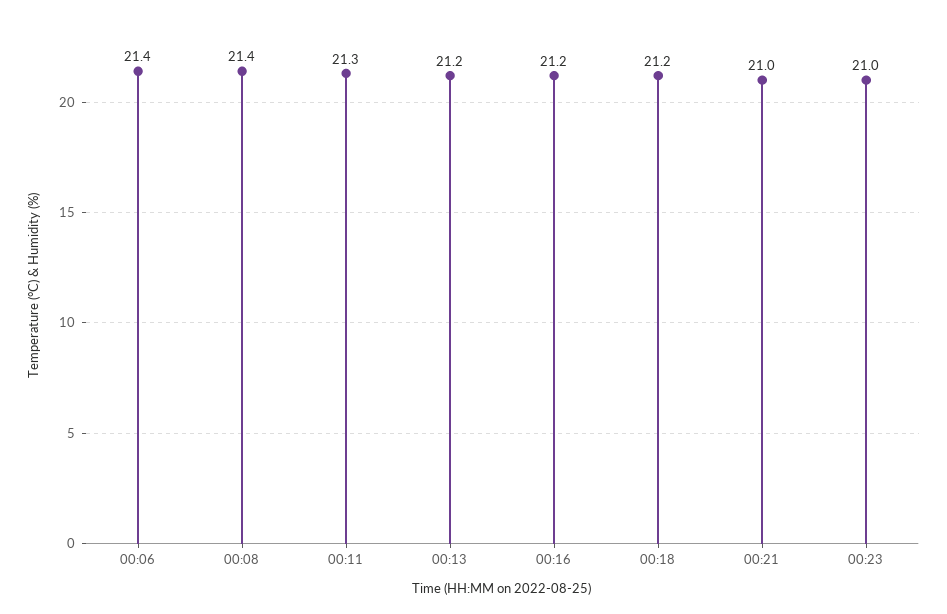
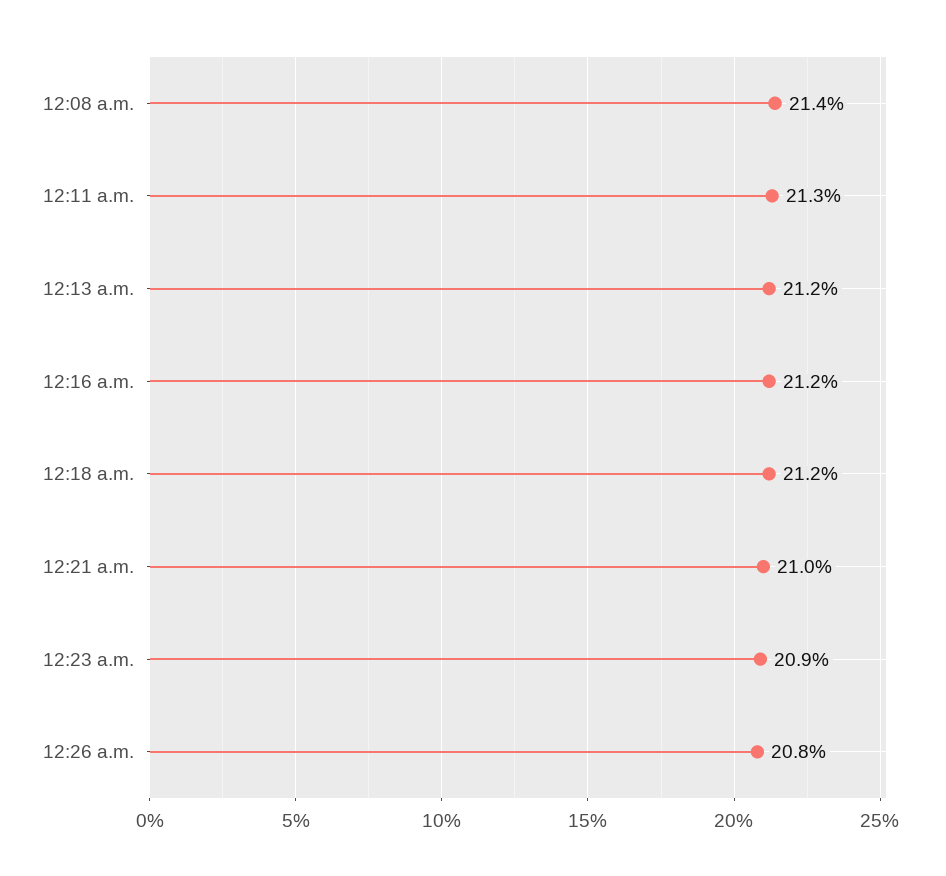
00:06: 21.4 -> none
00:23: 21 -> 20.9
12:26 a.m.: none -> 20.8

